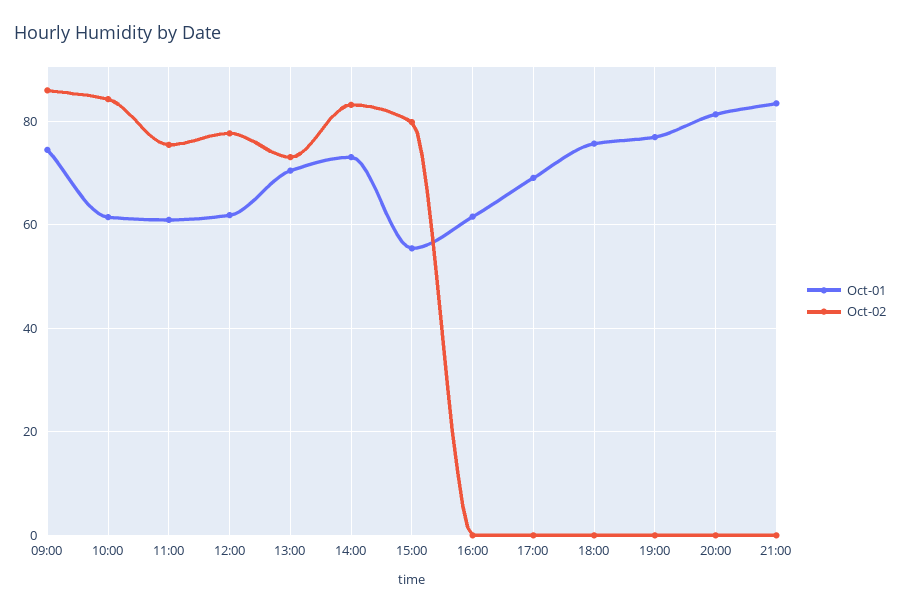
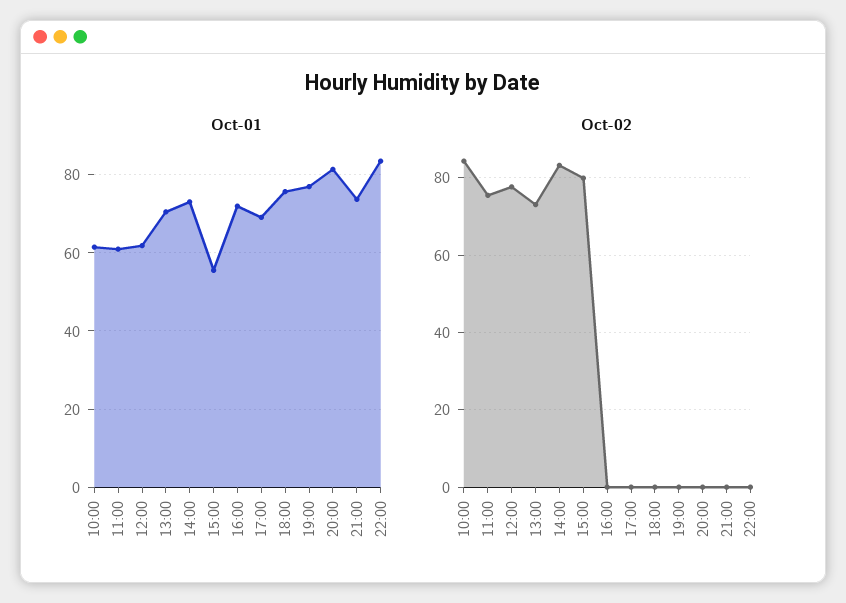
Oct-01, 09:00: 74 -> none
Oct-02, 09:00: 86 -> none
Oct-01, 16:00: 62 -> 72
Oct-01, 21:00: 84 -> 74
Oct-01, 22:00: none -> 84
Oct-02, 22:00: none -> 0

